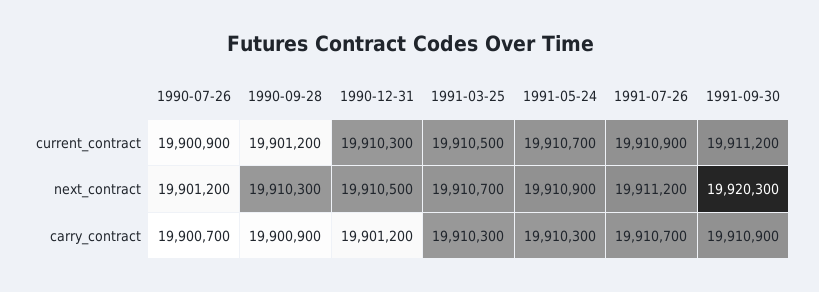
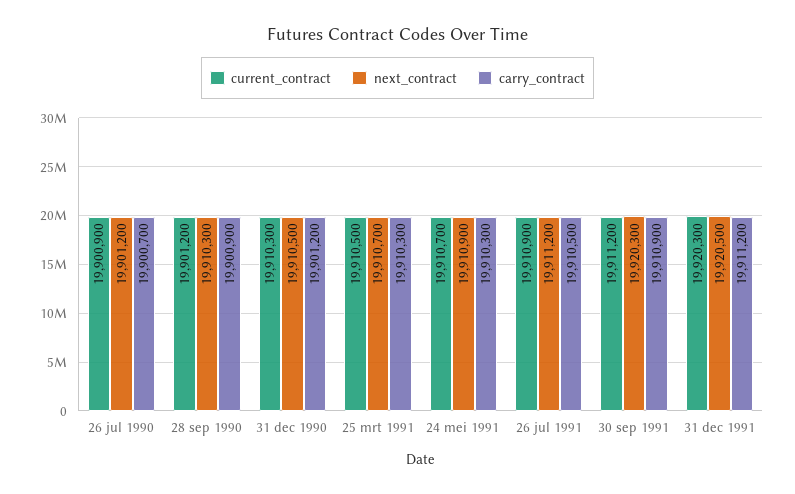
carry_contract, 1991-07-26: 19910700 -> 19910500
current_contract, 31 dec 1991: none -> 19920300
next_contract, 31 dec 1991: none -> 19920500
carry_contract, 31 dec 1991: none -> 19911200

